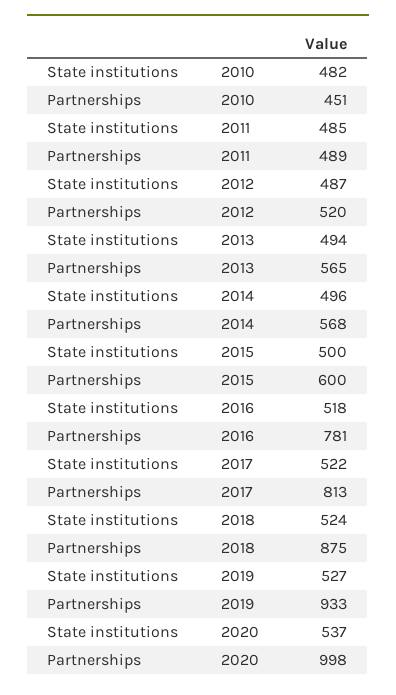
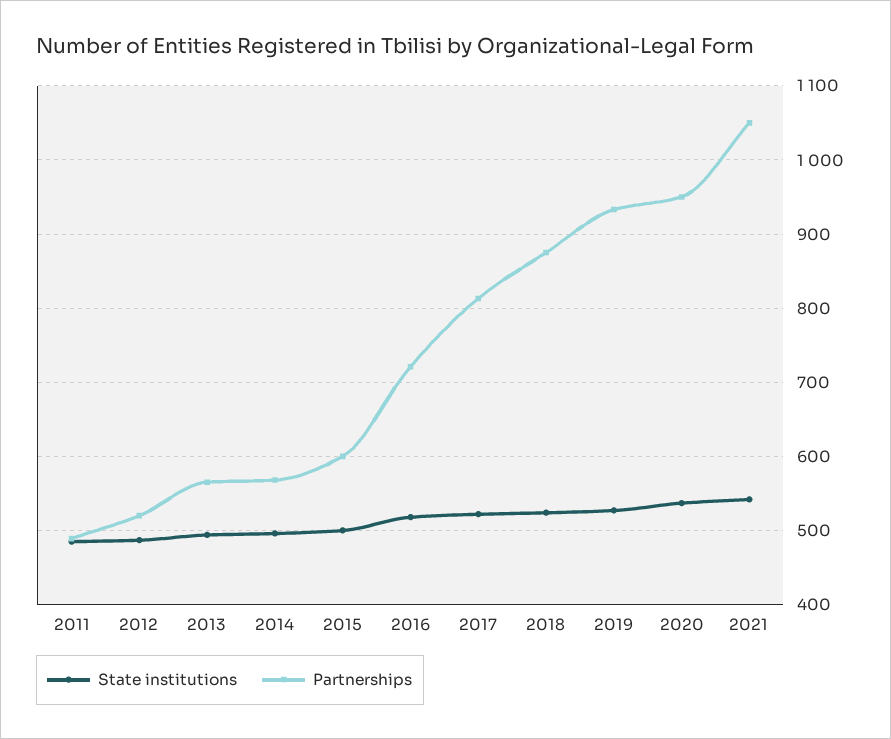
State institutions, 2010: 482 -> none
Partnerships, 2010: 451 -> none
Partnerships, 2016: 781 -> 720
Partnerships, 2020: 998 -> 950
State institutions, 2021: none -> 540
Partnerships, 2021: none -> 1050

